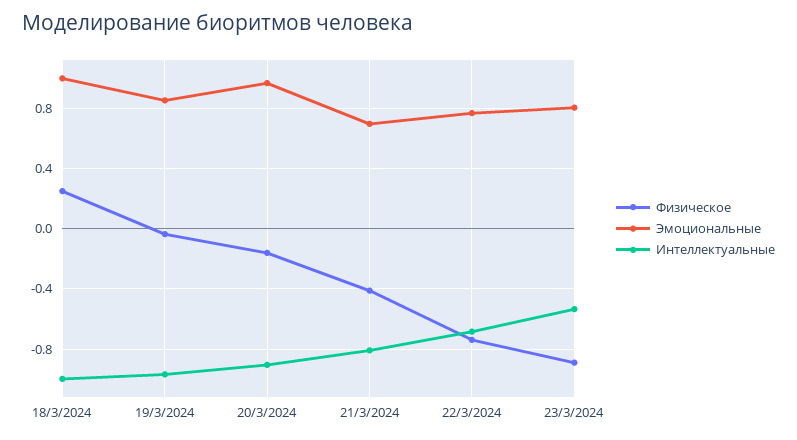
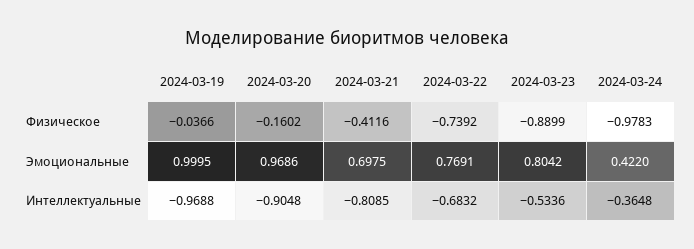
Физическое, 18/3/2024: 0.25 -> none
Эмоциональные, 18/3/2024: 1 -> none
Интеллектуальные, 18/3/2024: -1 -> none
Эмоциональные, 19/3/2024: 0.85 -> 0.9995
Физическое, 2024-03-24: none -> -0.9783
Эмоциональные, 2024-03-24: none -> 0.422
Интеллектуальные, 2024-03-24: none -> -0.3648

